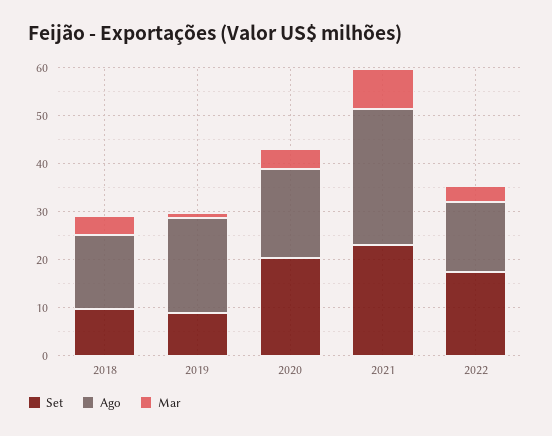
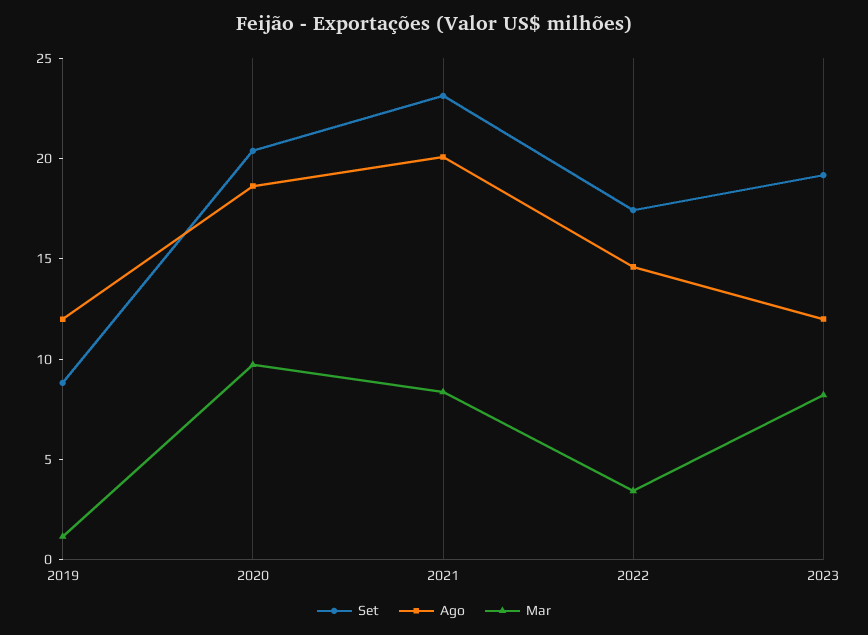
Set, 2018: 10 -> none
Ago, 2018: 16 -> none
Mar, 2018: 4 -> none
Ago, 2019: 20 -> 12
Mar, 2020: 4 -> 10
Ago, 2021: 28 -> 20
Set, 2023: none -> 19
Ago, 2023: none -> 12
Mar, 2023: none -> 8

